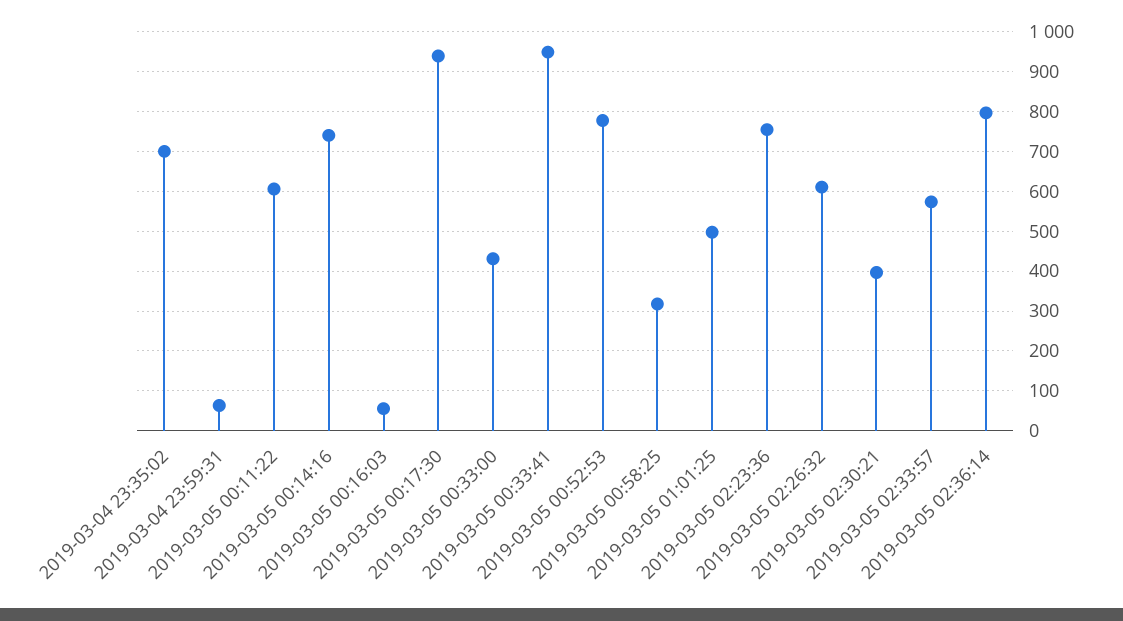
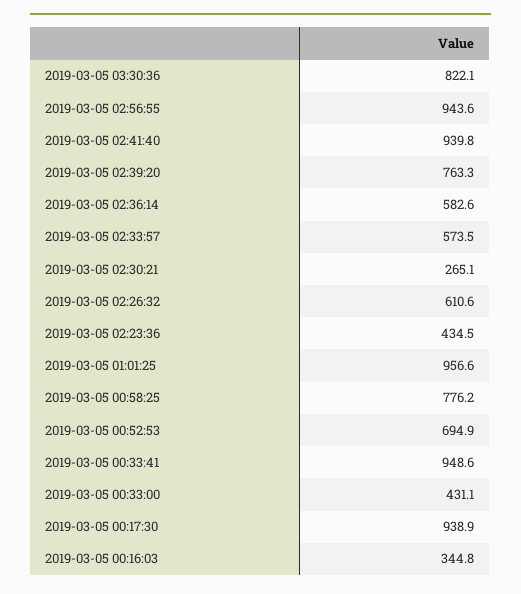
2019-03-04 23:35:02: 700 -> none
2019-03-04 23:59:31: 60 -> none
2019-03-05 00:11:22: 600 -> none
2019-03-05 00:14:16: 740 -> none
2019-03-05 00:16:03: 60 -> 344.8
2019-03-05 00:52:53: 780 -> 694.9
2019-03-05 00:58:25: 320 -> 776.2
2019-03-05 01:01:25: 500 -> 956.6
2019-03-05 02:23:36: 760 -> 434.5
2019-03-05 02:30:21: 400 -> 265.1
2019-03-05 02:36:14: 800 -> 582.6
2019-03-05 03:30:36: none -> 822.1
2019-03-05 02:56:55: none -> 943.6
2019-03-05 02:41:40: none -> 939.8
2019-03-05 02:39:20: none -> 763.3

